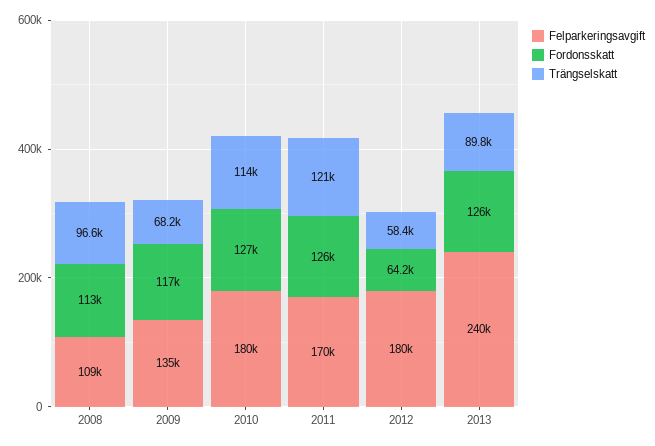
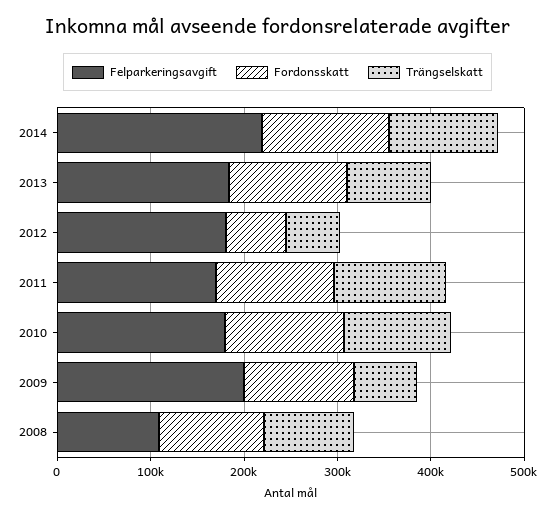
Felparkeringsavgift, 2009: 135000 -> 200000
Felparkeringsavgift, 2013: 240000 -> 180000
Felparkeringsavgift, 2014: none -> 220000
Fordonsskatt, 2014: none -> 140000
Trängselskatt, 2014: none -> 120000

